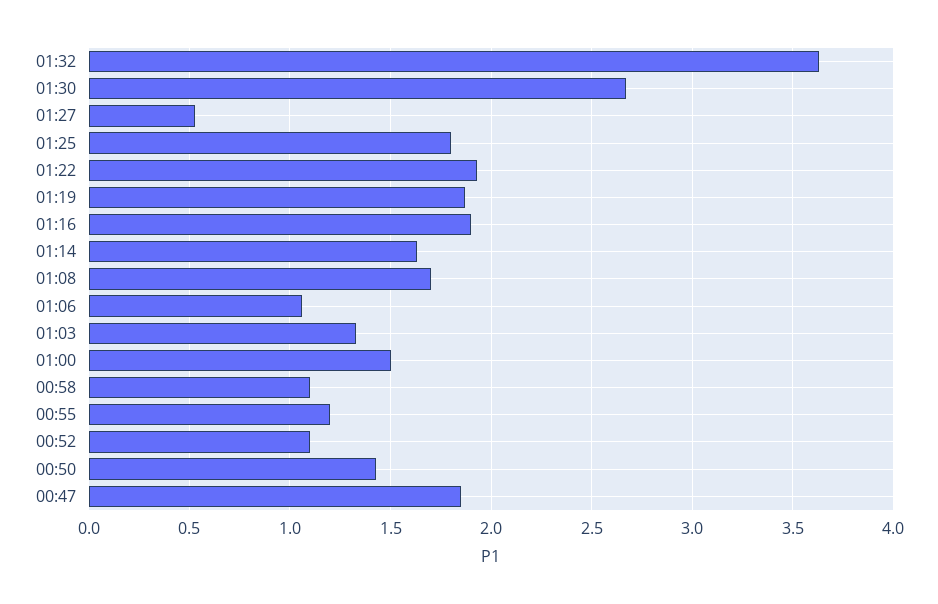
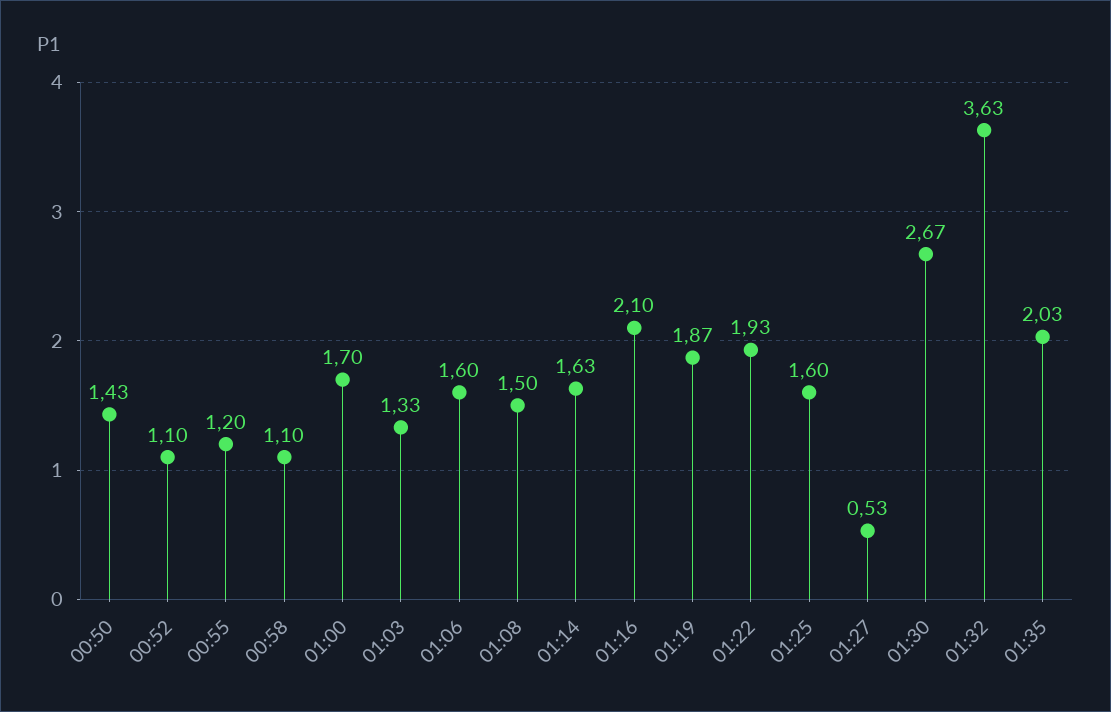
01:25: 1.8 -> 1.6
01:16: 1.9 -> 2.1
01:08: 1.7 -> 1.5
01:06: 1.05 -> 1.6
01:00: 1.5 -> 1.7
00:47: 1.85 -> none
01:35: none -> 2.03

